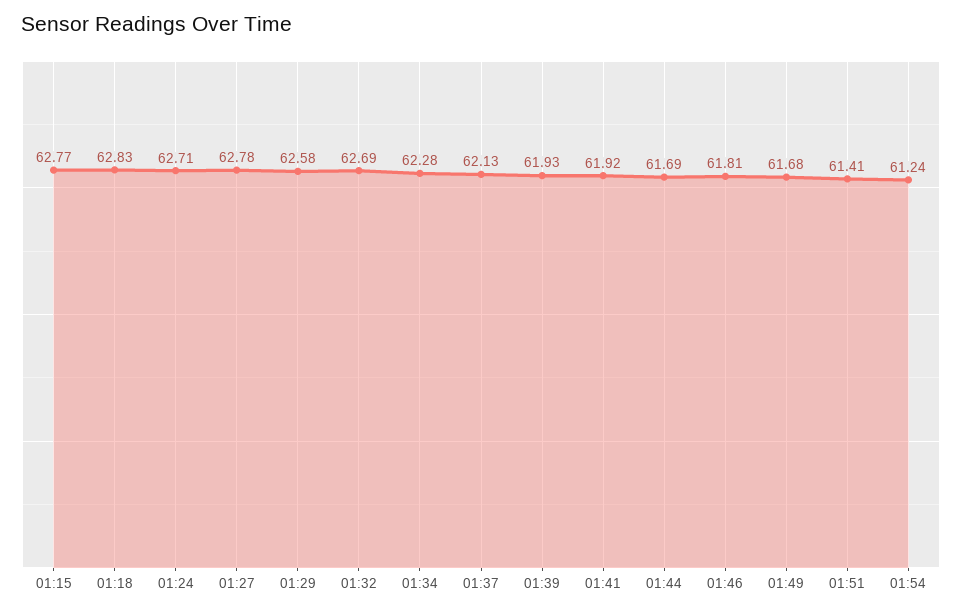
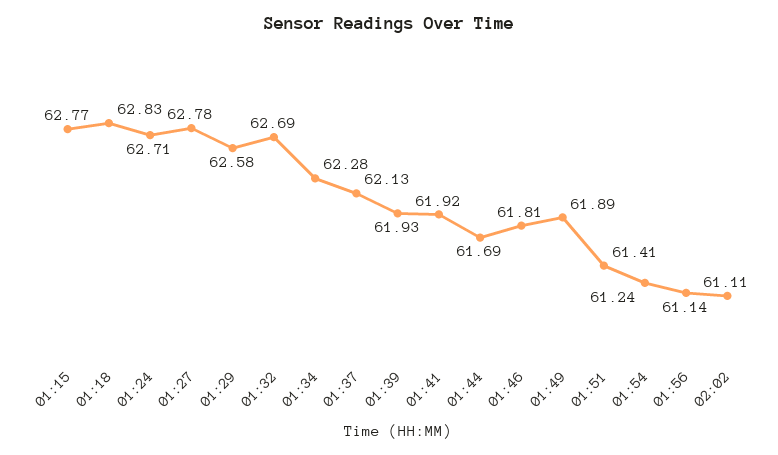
01:49: 61.68 -> 61.89
01:56: none -> 61.14
02:02: none -> 61.11

